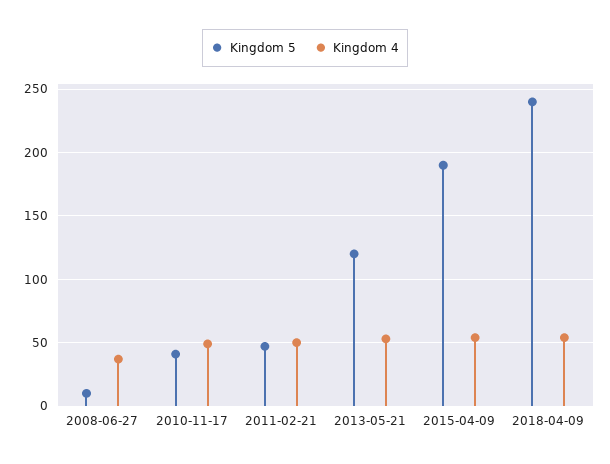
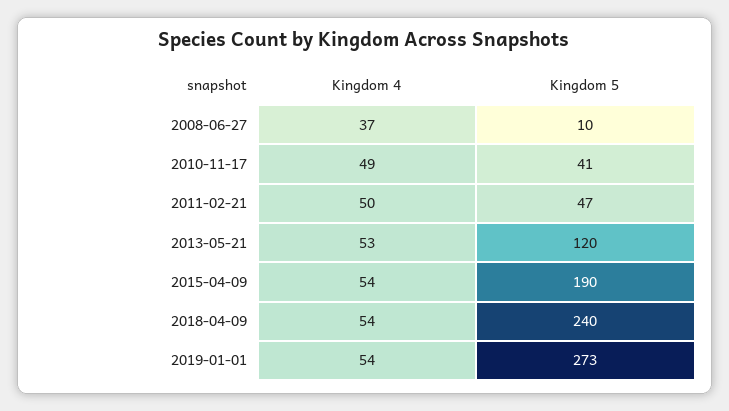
Kingdom 4, 2019-01-01: none -> 54
Kingdom 5, 2019-01-01: none -> 273

